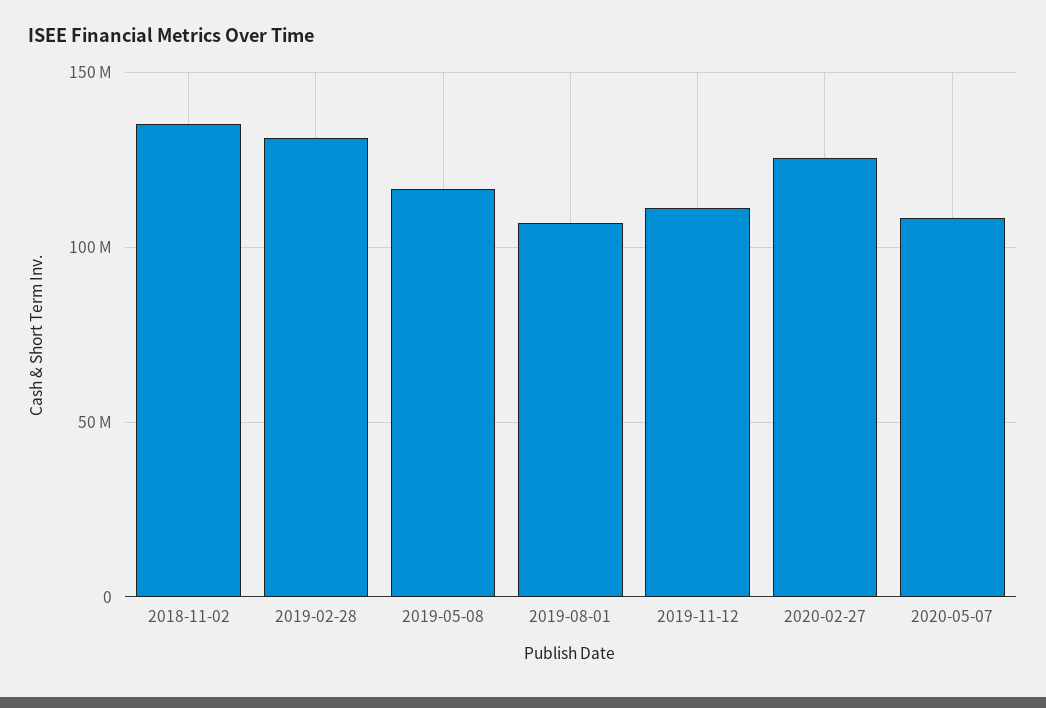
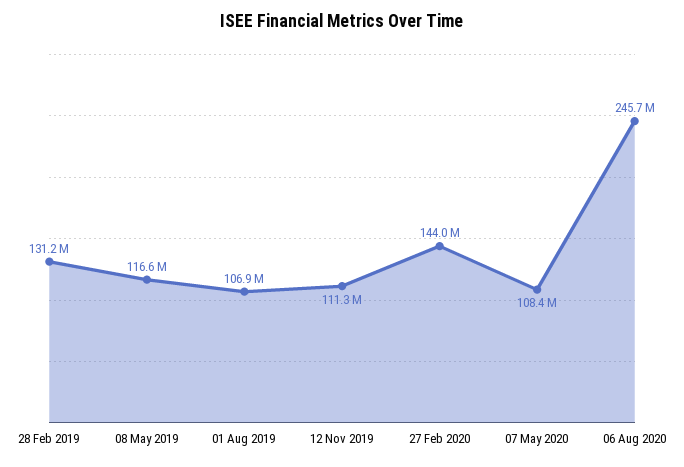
2018-11-02: 135000000 -> none
2020-02-27: 125000000 -> 144000000
06 Aug 2020: none -> 245700000

